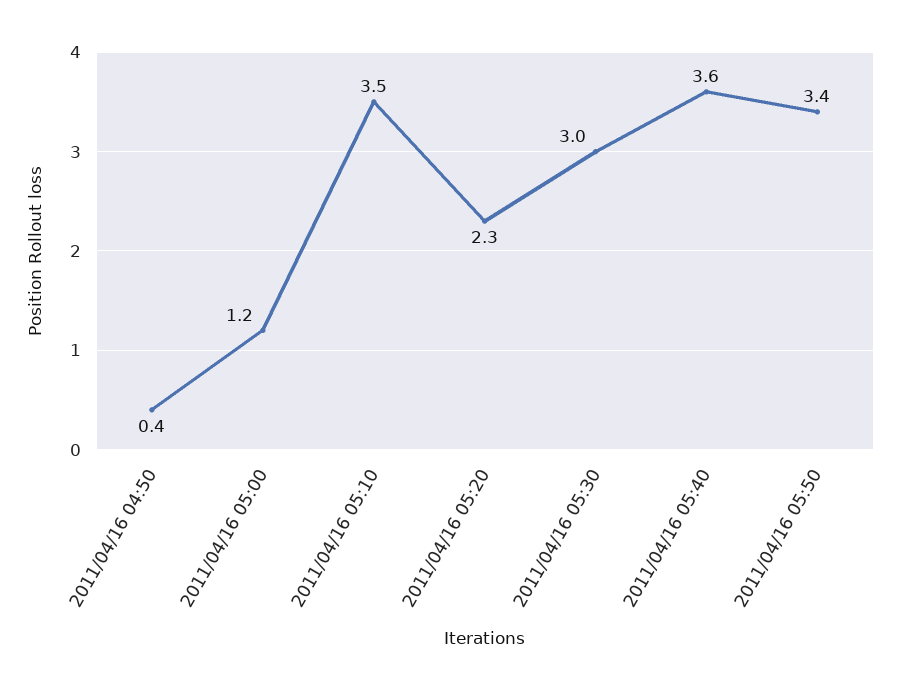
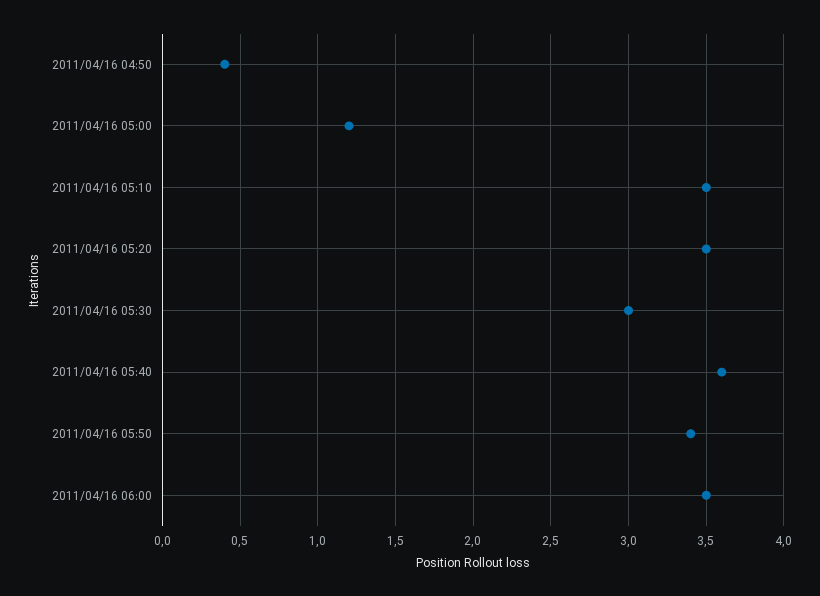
2011/04/16 05:20: 2.3 -> 3.5
2011/04/16 06:00: none -> 3.5

